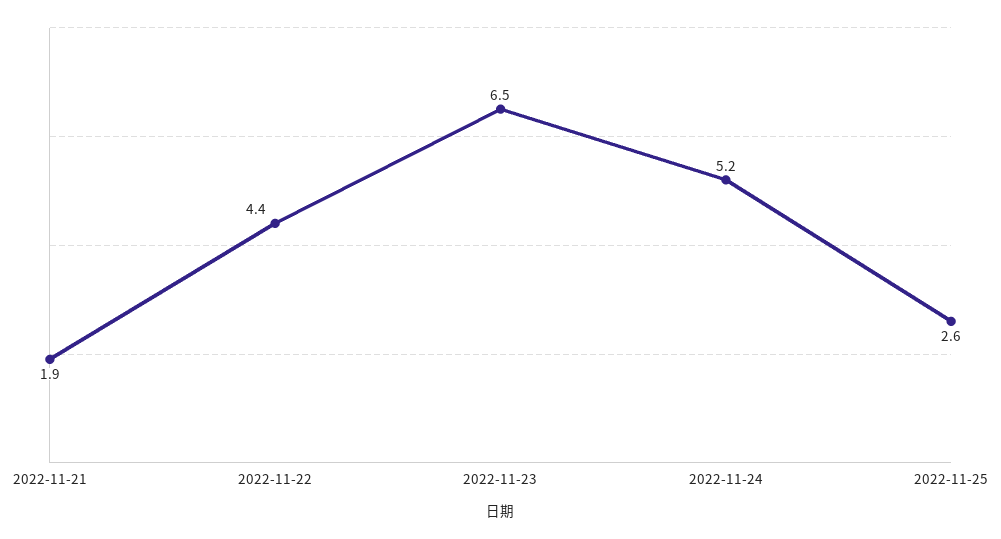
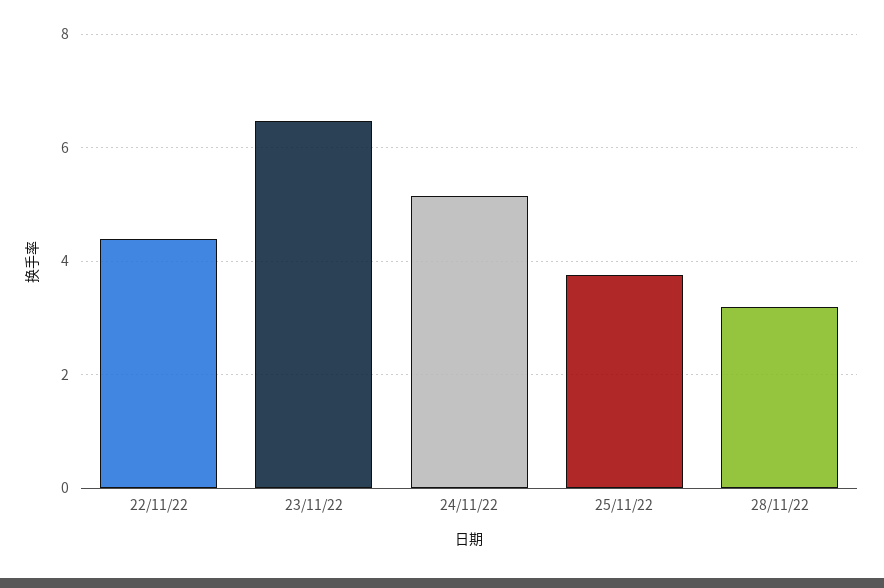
2022-11-21: 1.9 -> none
2022-11-25: 2.6 -> 3.8
28/11/22: none -> 3.2

